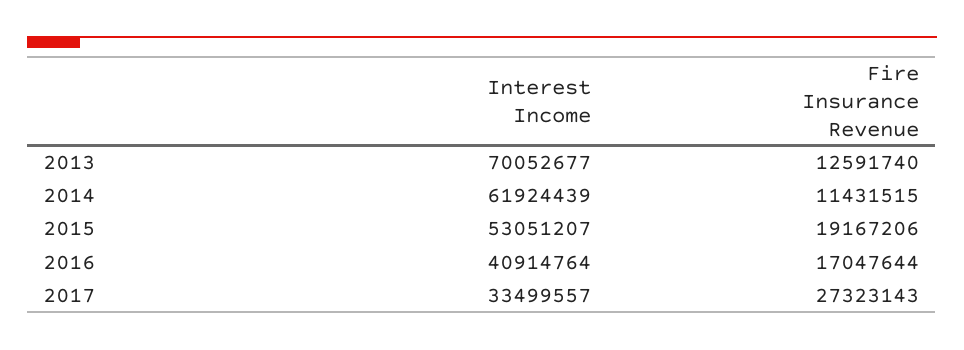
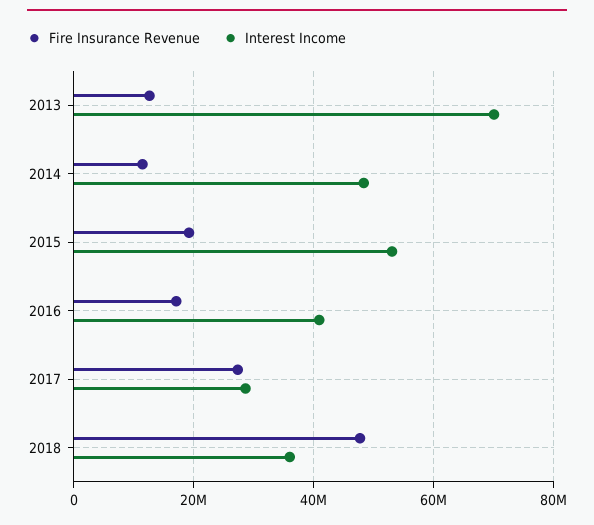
Interest Income, 2014: 61924439 -> 48000000
Interest Income, 2017: 33499557 -> 28000000
Fire Insurance Revenue, 2018: none -> 48000000
Interest Income, 2018: none -> 36000000

